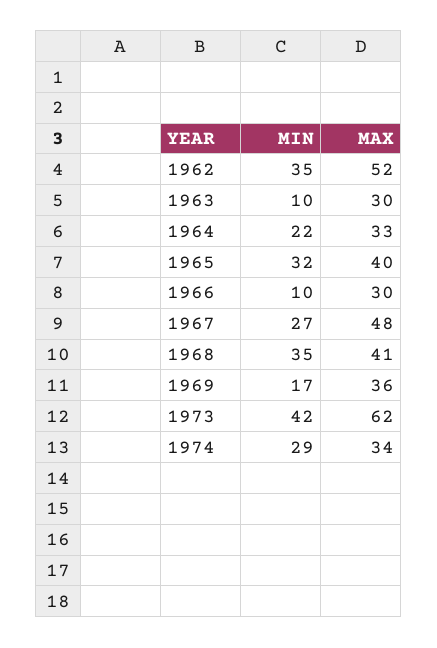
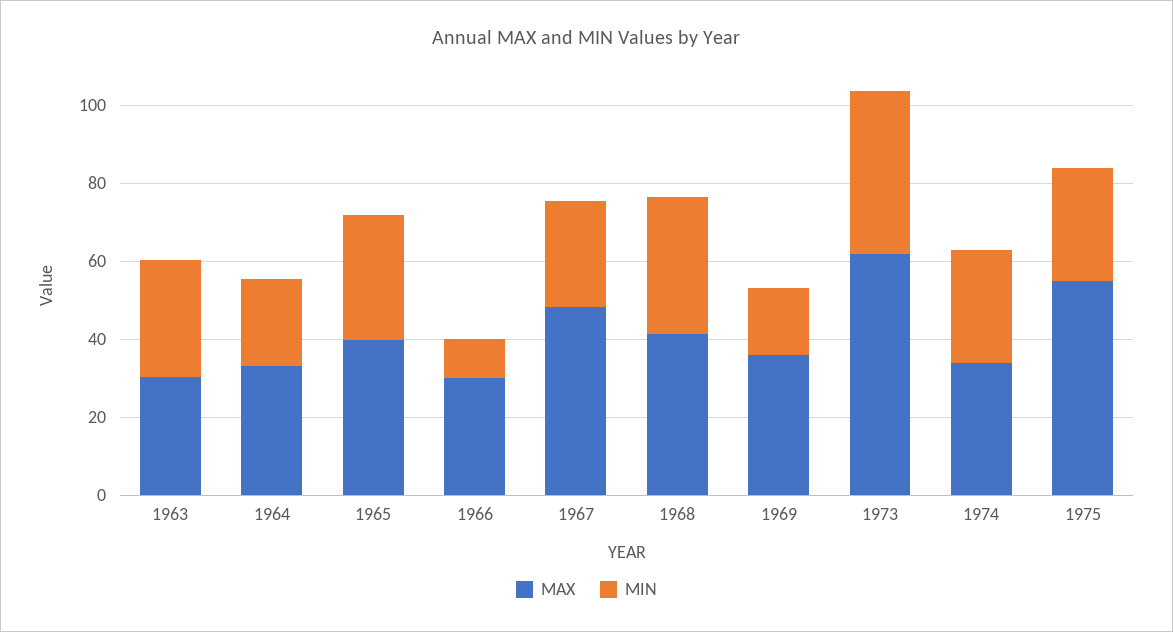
MIN, 1962: 35 -> none
MAX, 1962: 52 -> none
MIN, 1963: 10 -> 30
MAX, 1975: none -> 55
MIN, 1975: none -> 30

